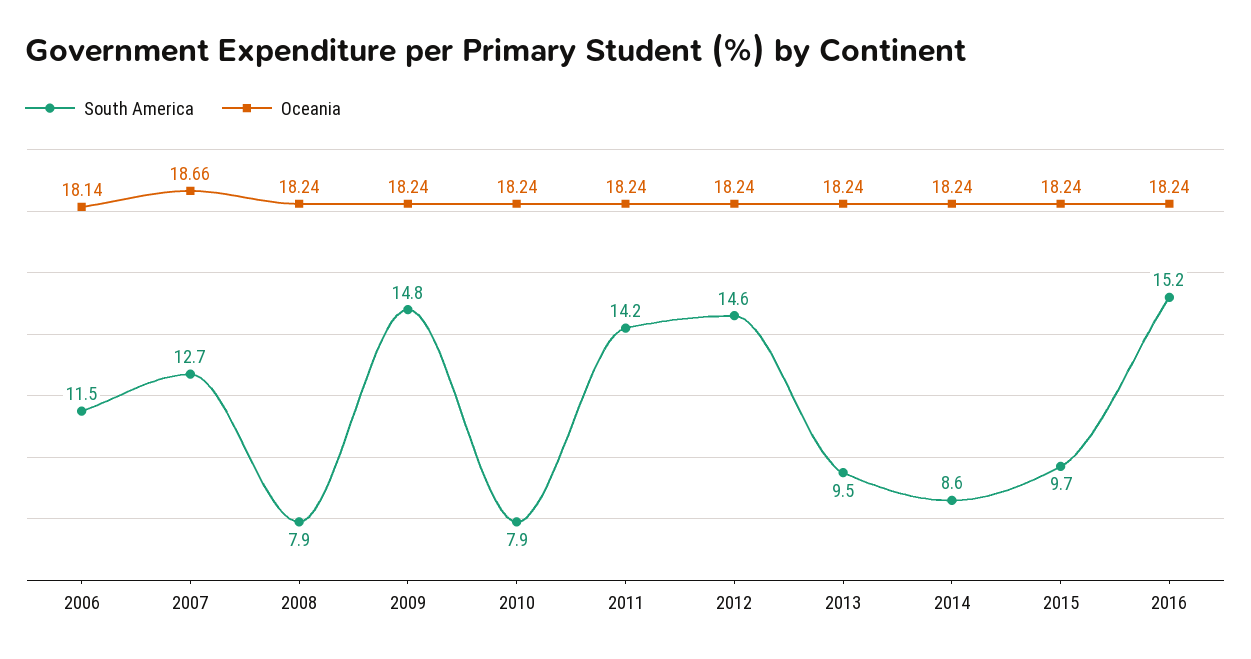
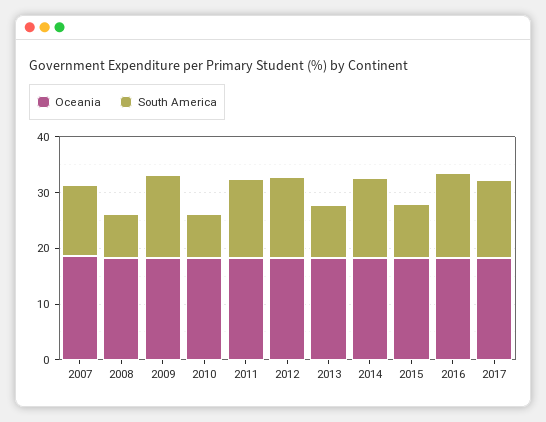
South America, 2006: 11.5 -> none
Oceania, 2006: 18.14 -> none
South America, 2014: 8.6 -> 14
Oceania, 2017: none -> 18
South America, 2017: none -> 14

